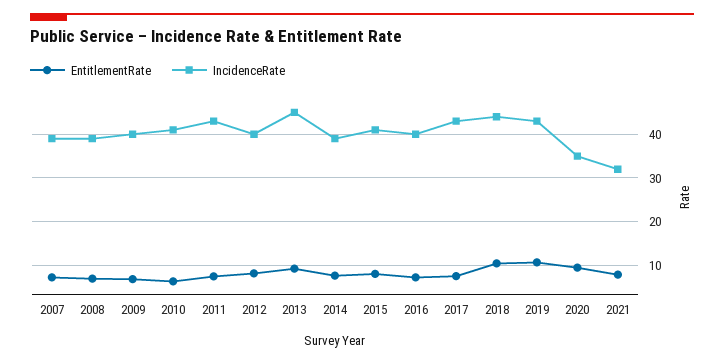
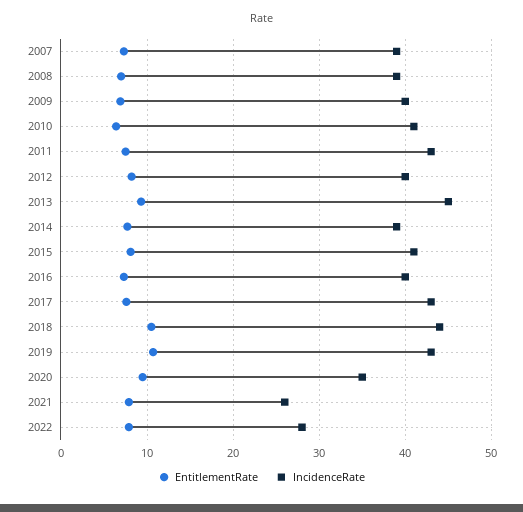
IncidenceRate, 2021: 32 -> 26
EntitlementRate, 2022: none -> 8
IncidenceRate, 2022: none -> 28

